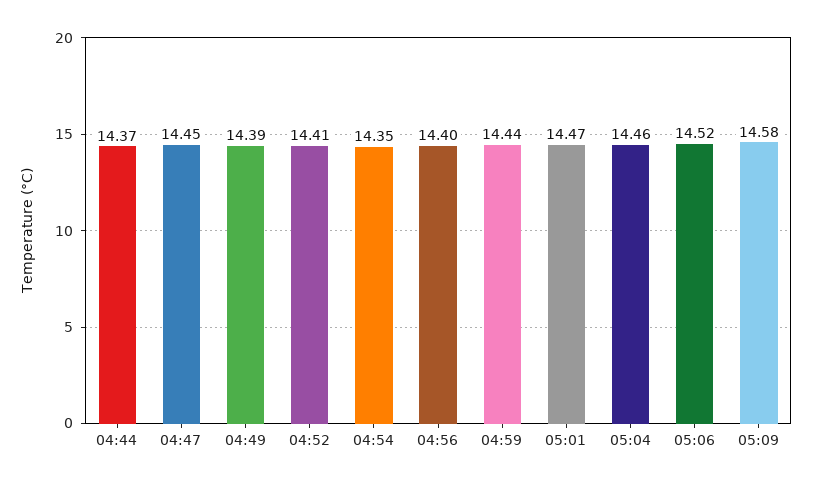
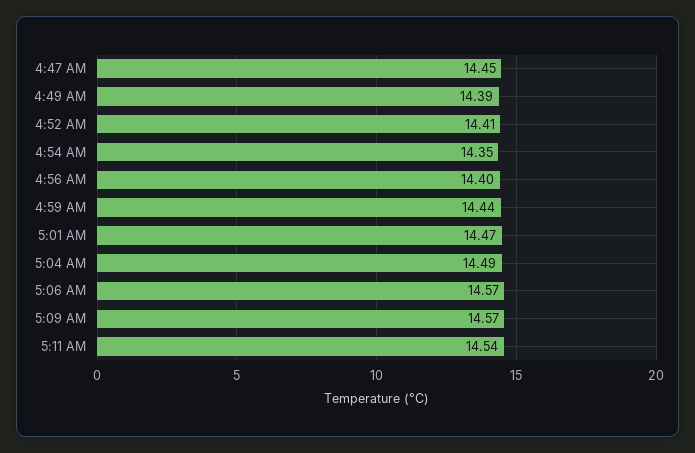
04:44: 14.37 -> none
05:04: 14.46 -> 14.49
05:06: 14.52 -> 14.57
05:09: 14.58 -> 14.57
5:11 AM: none -> 14.54

